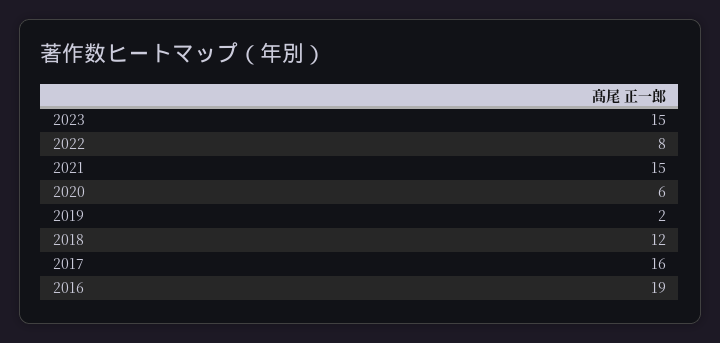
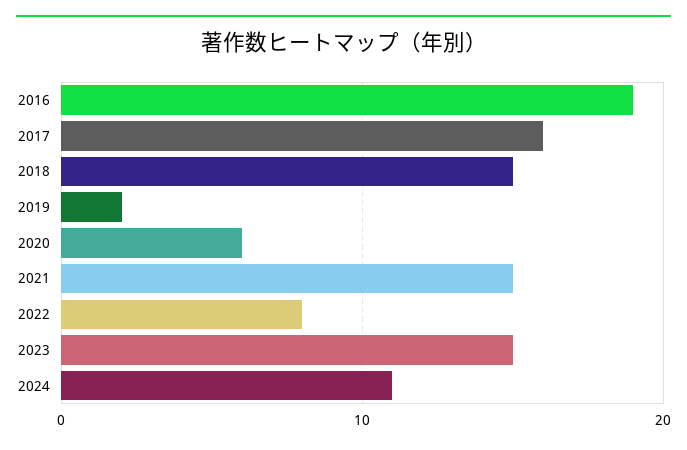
2018: 12 -> 15
2024: none -> 11

